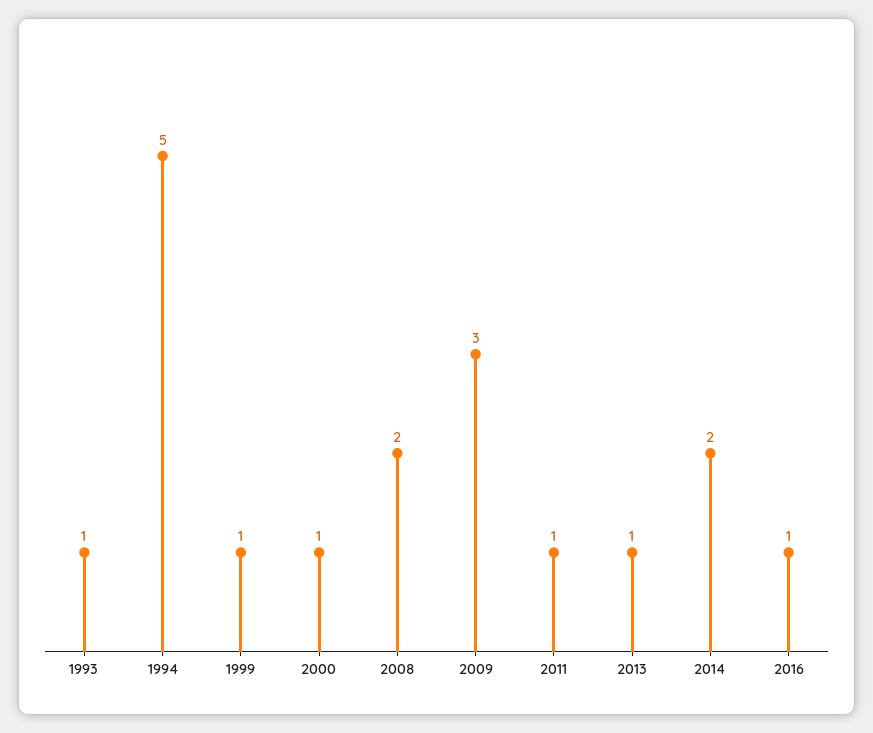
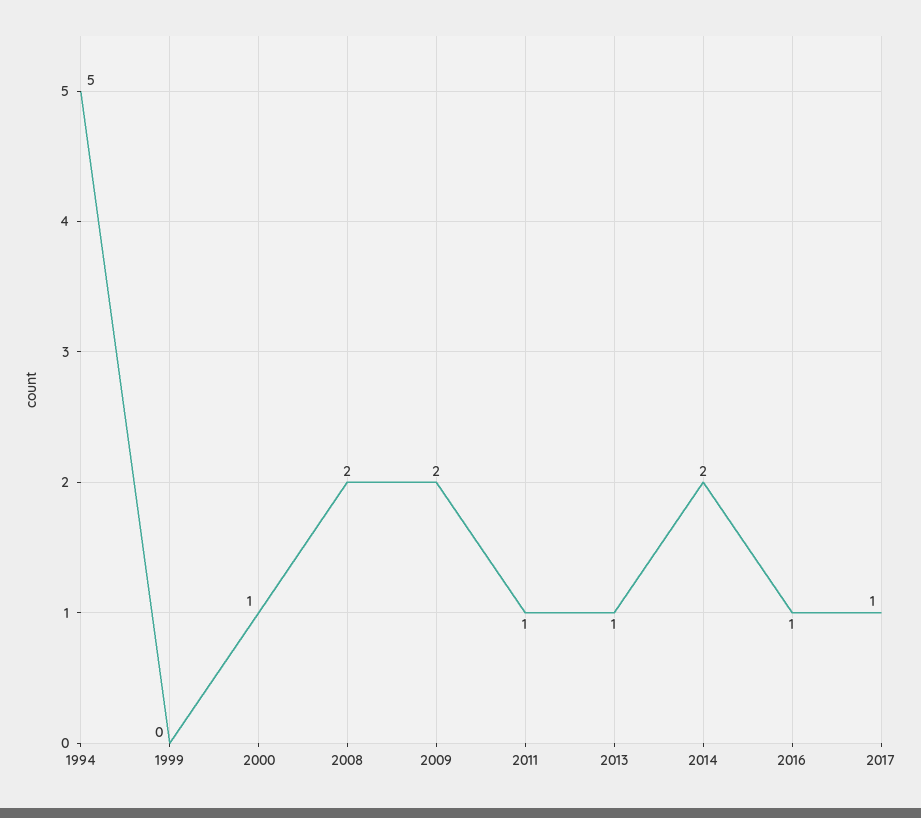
1993: 1 -> none
1999: 1 -> 0
2009: 3 -> 2
2017: none -> 1

